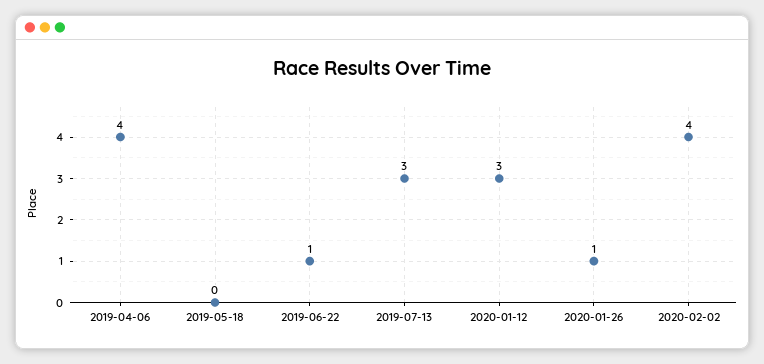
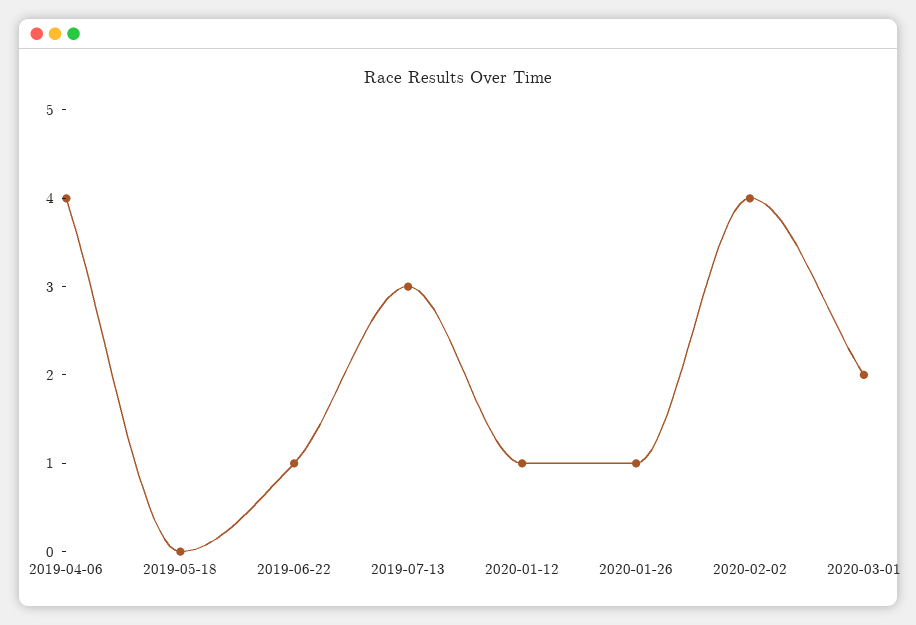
2020-01-12: 3 -> 1
2020-03-01: none -> 2

